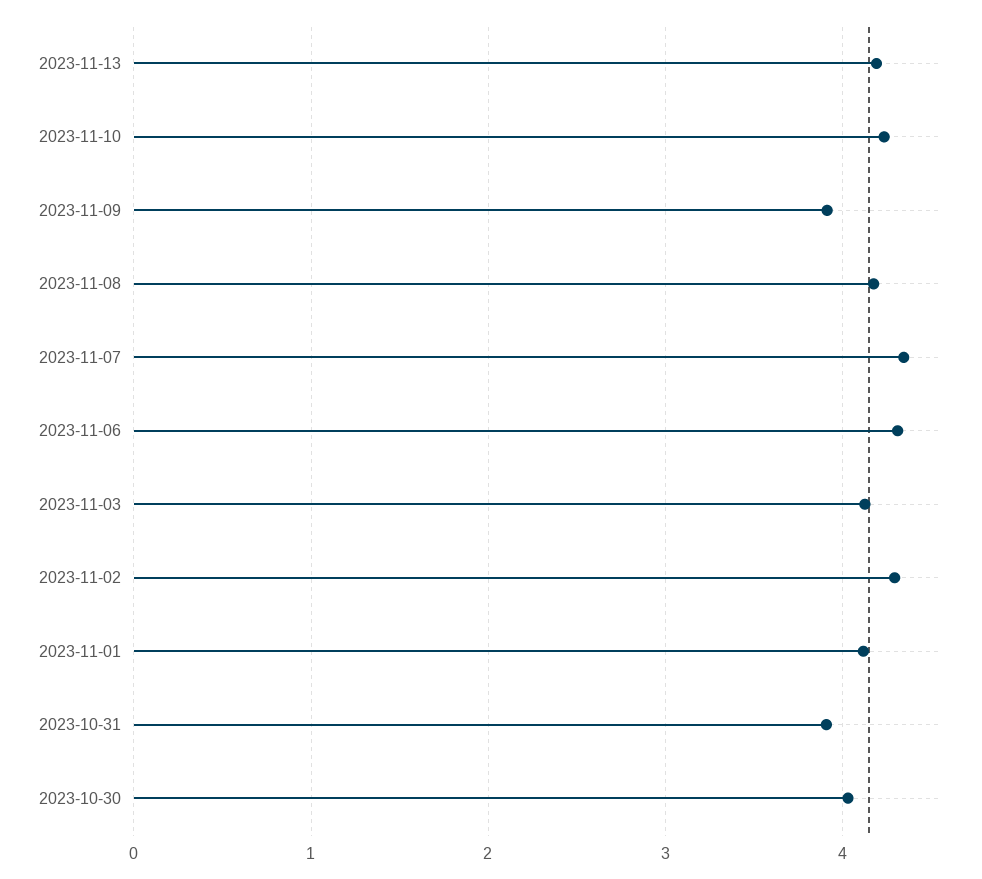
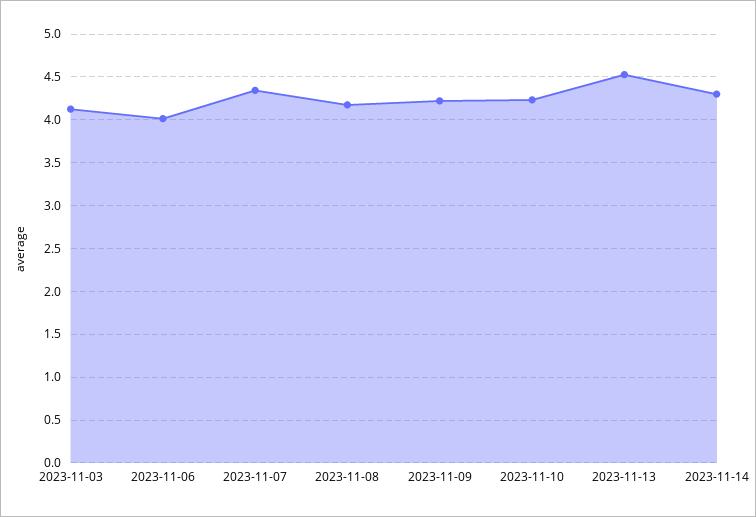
2023-11-13: 4.2 -> 4.5
2023-11-09: 3.9 -> 4.2
2023-11-06: 4.3 -> 4
2023-11-02: 4.3 -> none
2023-11-01: 4.1 -> none
2023-10-31: 3.9 -> none
2023-10-30: 4 -> none
2023-11-14: none -> 4.3

